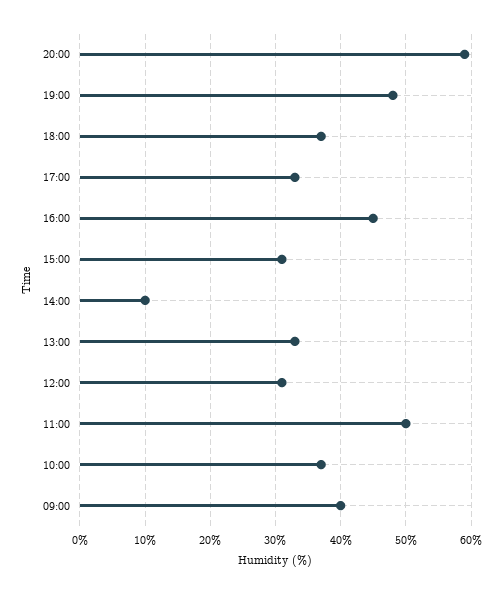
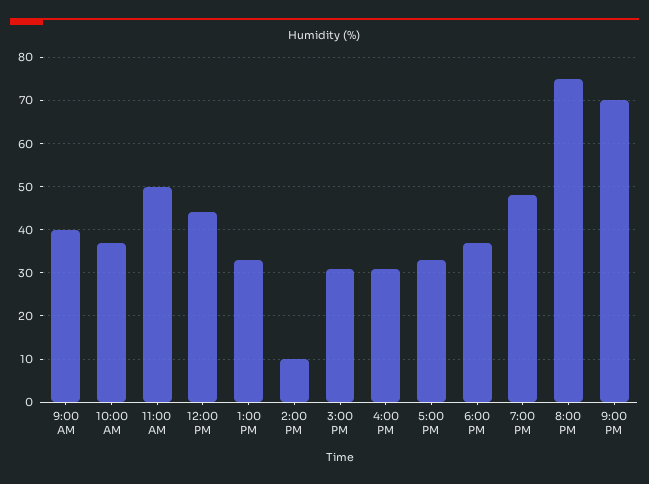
20:00: 59 -> 75
16:00: 45 -> 30
12:00: 31 -> 45
9:00 PM: none -> 70

